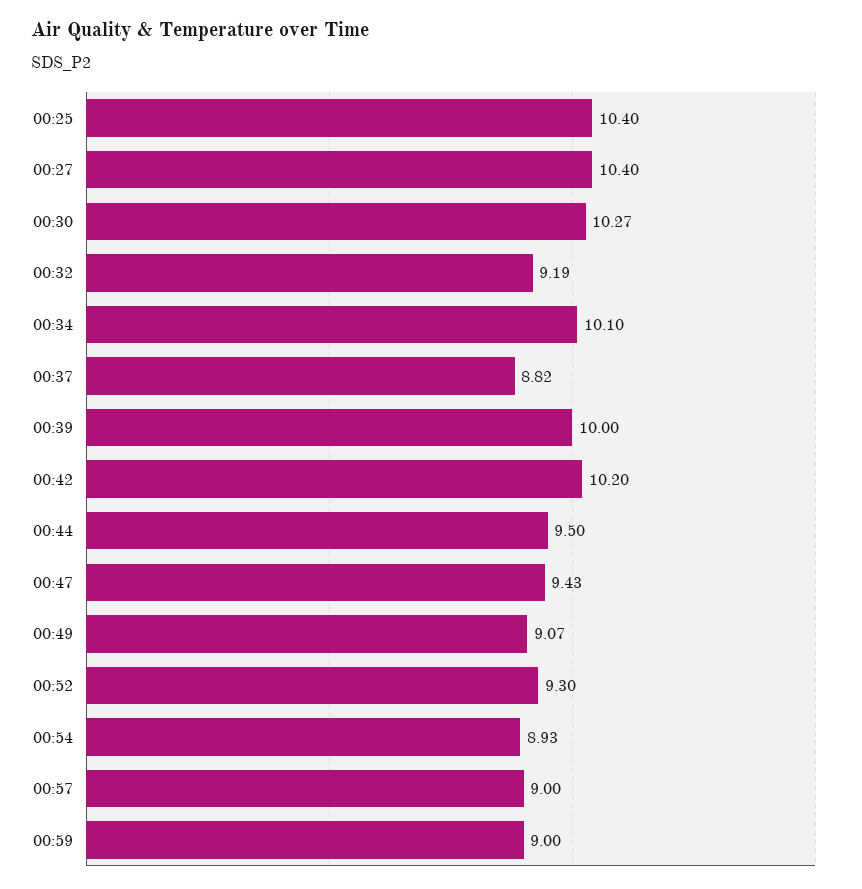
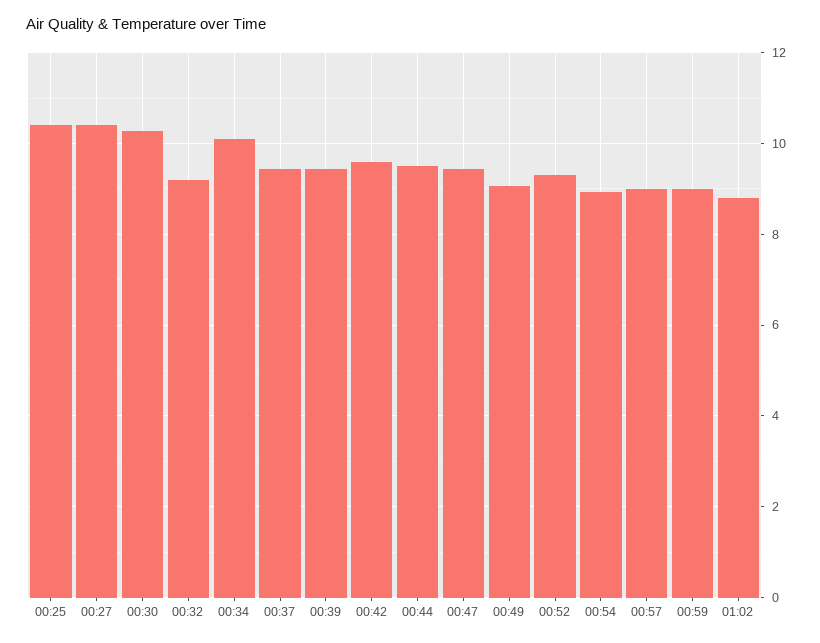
00:37: 8.82 -> 9.4
00:39: 10 -> 9.4
00:42: 10.2 -> 9.6
01:02: none -> 8.8

